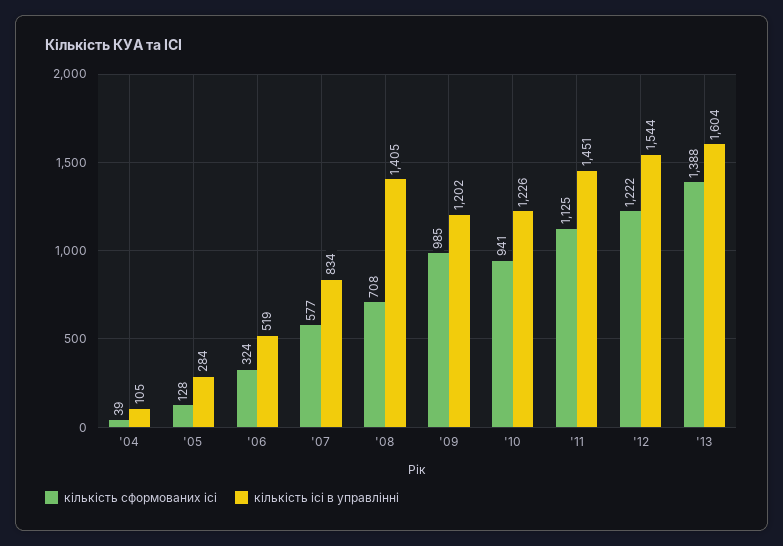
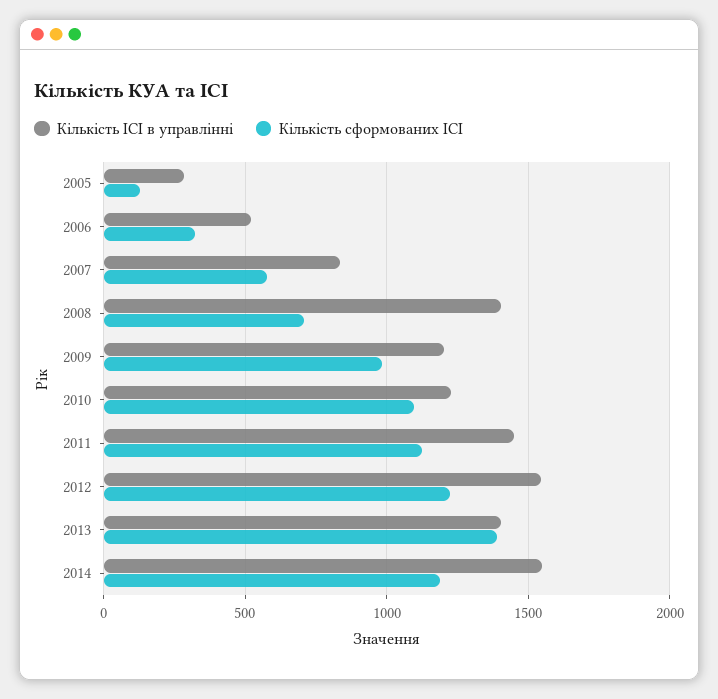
кількість сформованих ісі, '04: 39 -> none
кількість ісі в управлінні, '04: 105 -> none
кількість сформованих ісі, '10: 941 -> 1100
кількість ісі в управлінні, '13: 1604 -> 1400
кількість ісі в управлінні, 2014: none -> 1550
кількість сформованих ісі, 2014: none -> 1200

